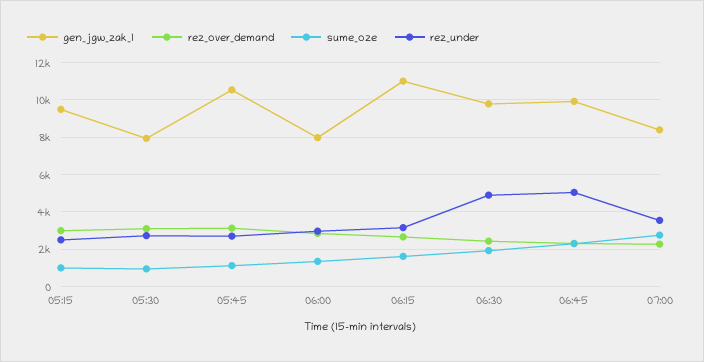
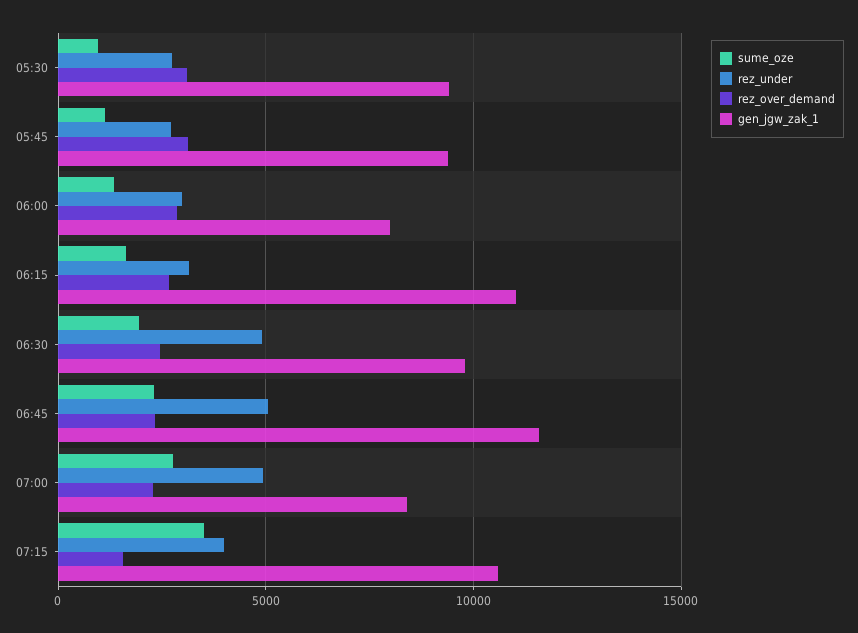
gen_jgw_zak_1, 05:15: 9500 -> none
rez_over_demand, 05:15: 3000 -> none
sume_oze, 05:15: 1000 -> none
rez_under, 05:15: 2500 -> none
gen_jgw_zak_1, 05:30: 8000 -> 9500
gen_jgw_zak_1, 05:45: 10500 -> 9500
gen_jgw_zak_1, 06:45: 10000 -> 11500
rez_under, 07:00: 3500 -> 5000
sume_oze, 07:15: none -> 3500
rez_under, 07:15: none -> 4000
rez_over_demand, 07:15: none -> 1500
gen_jgw_zak_1, 07:15: none -> 10500

